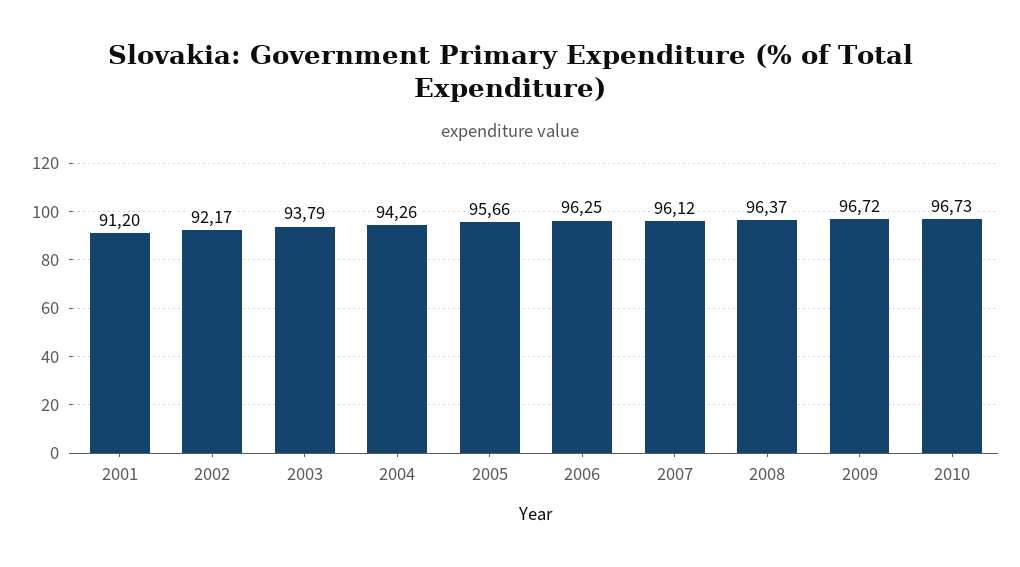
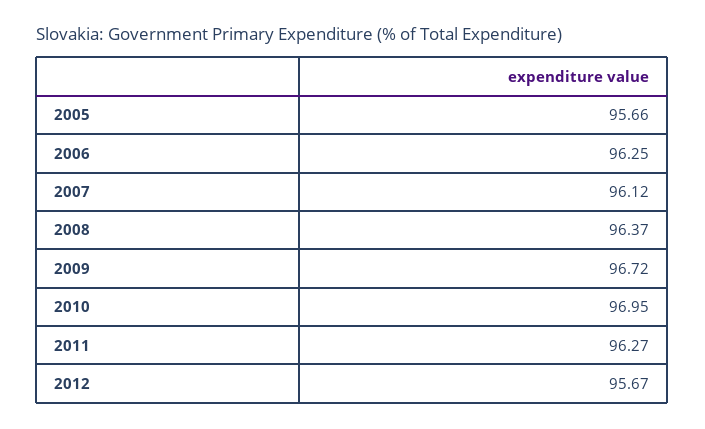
2001: 91.2 -> none
2002: 92.17 -> none
2003: 93.79 -> none
2004: 94.26 -> none
2010: 96.73 -> 96.95
2011: none -> 96.27
2012: none -> 95.67

